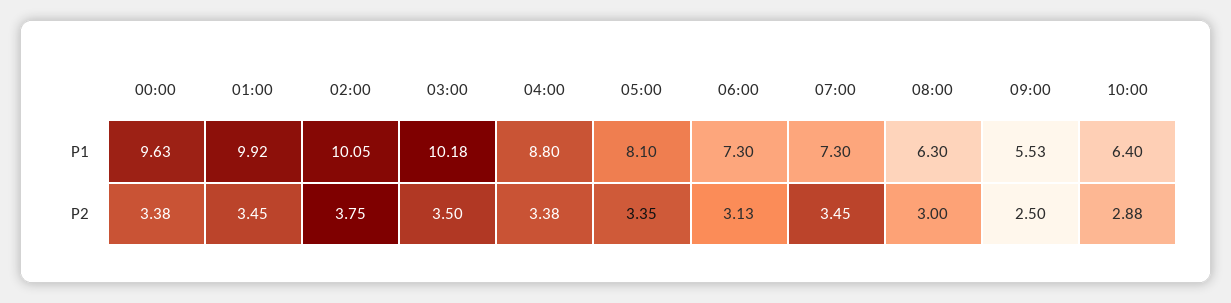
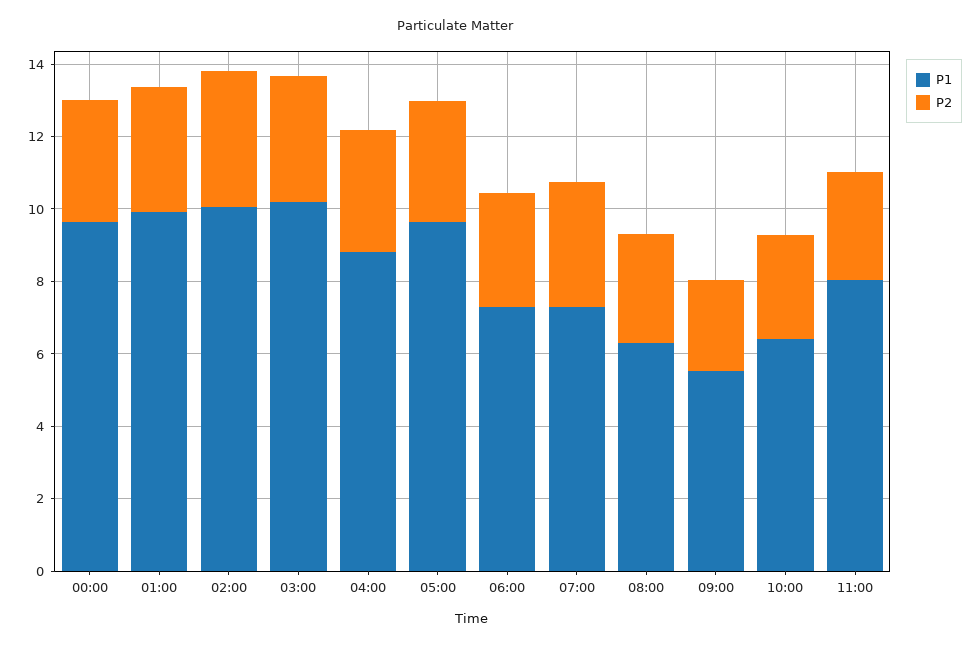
P1, 05:00: 8.1 -> 9.5
P1, 11:00: none -> 8
P2, 11:00: none -> 3

